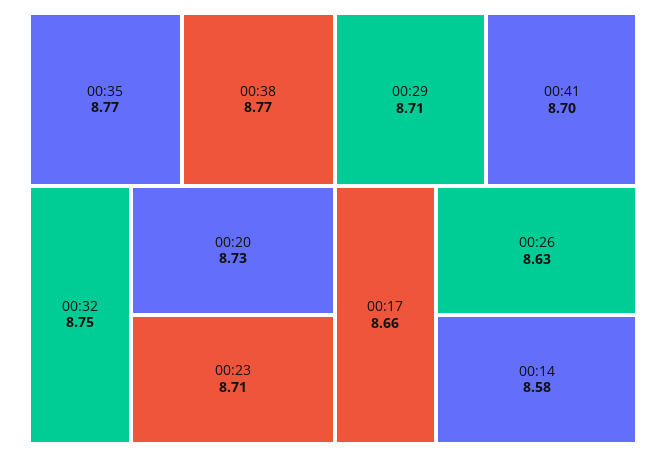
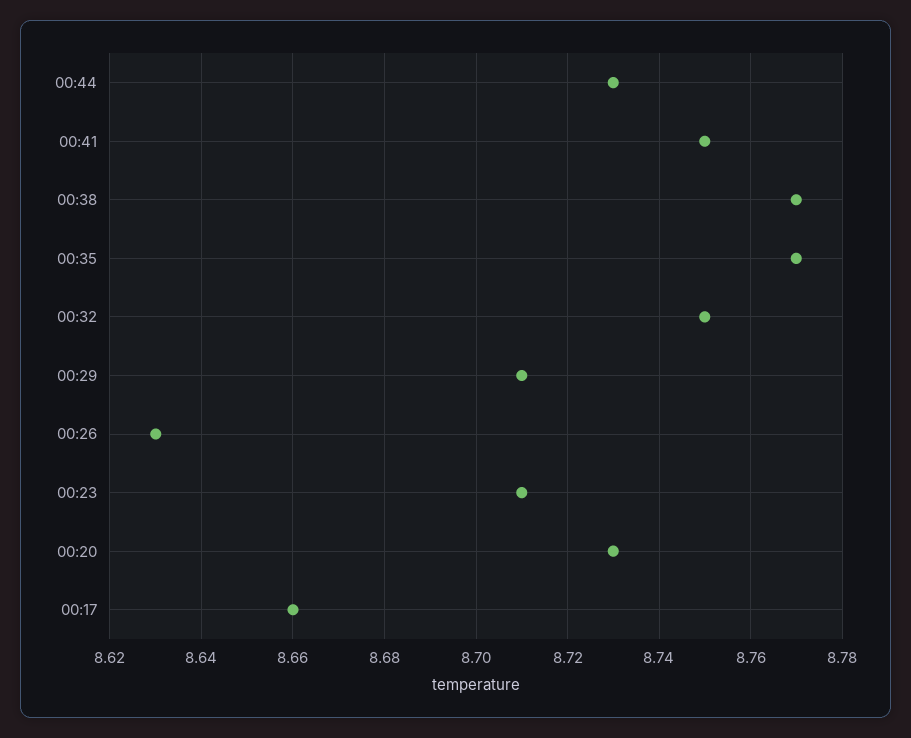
00:41: 8.7 -> 8.75
00:14: 8.58 -> none
00:44: none -> 8.73

